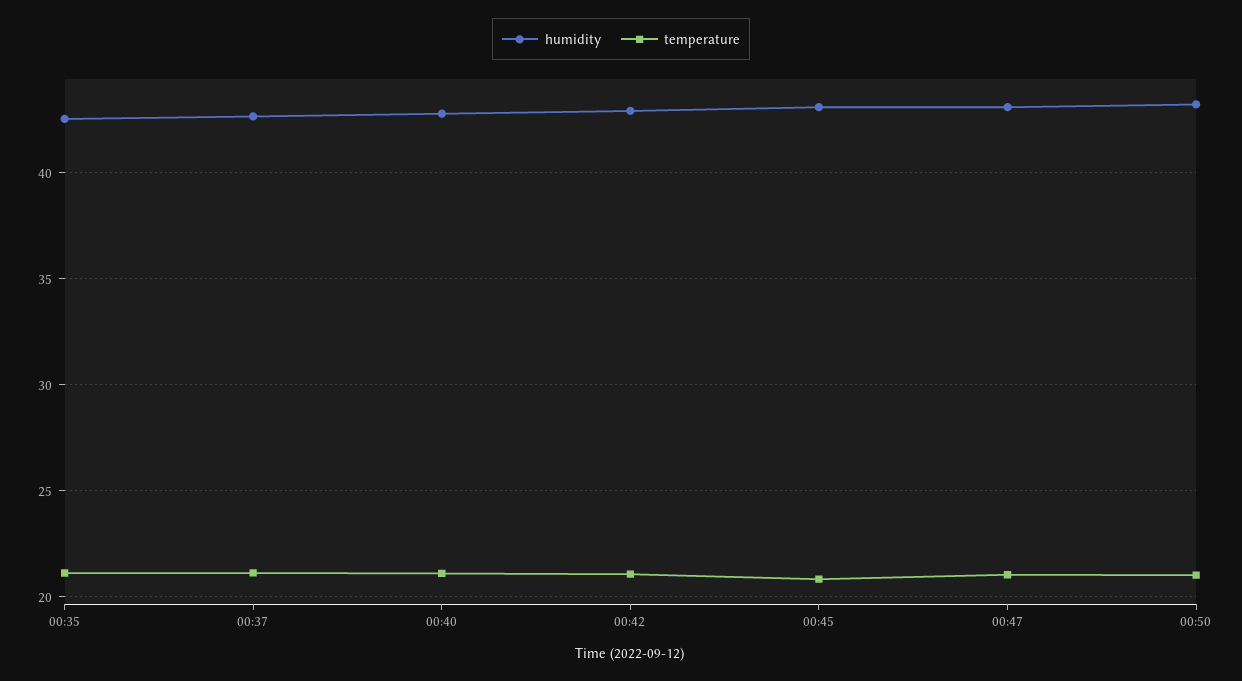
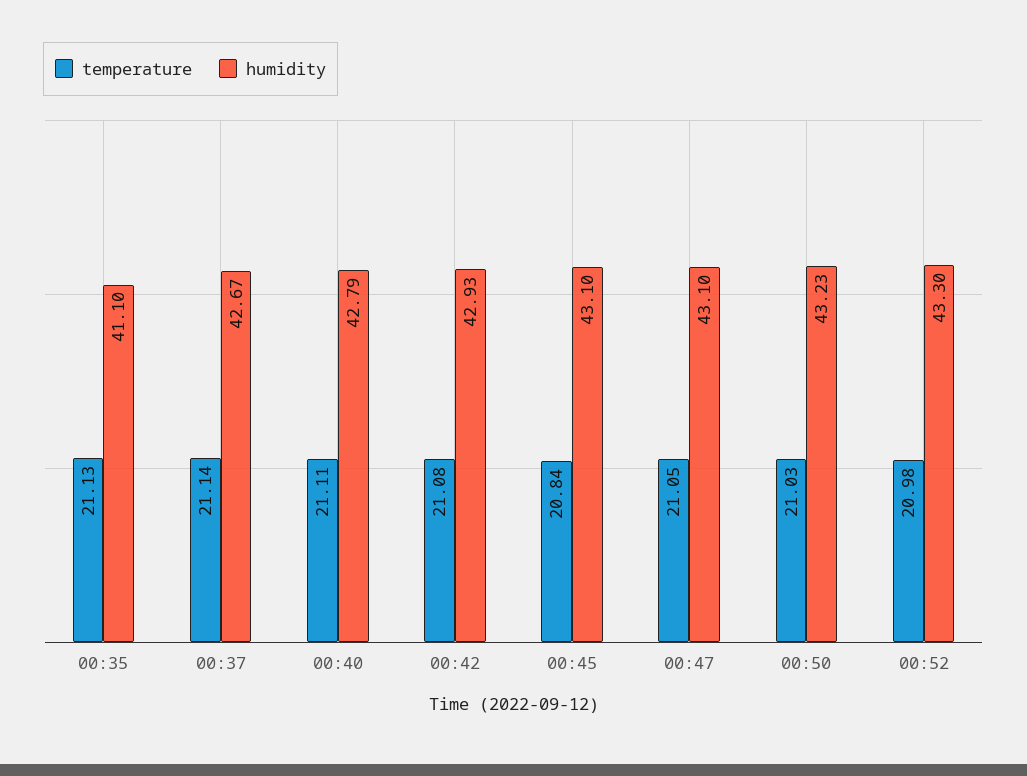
humidity, 00:35: 42.5 -> 41.1
temperature, 00:52: none -> 20.98
humidity, 00:52: none -> 43.3

